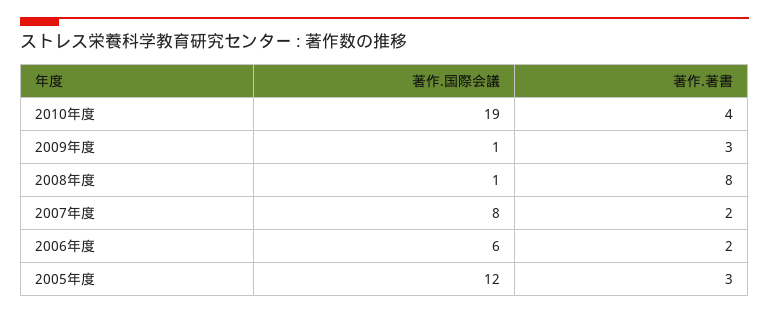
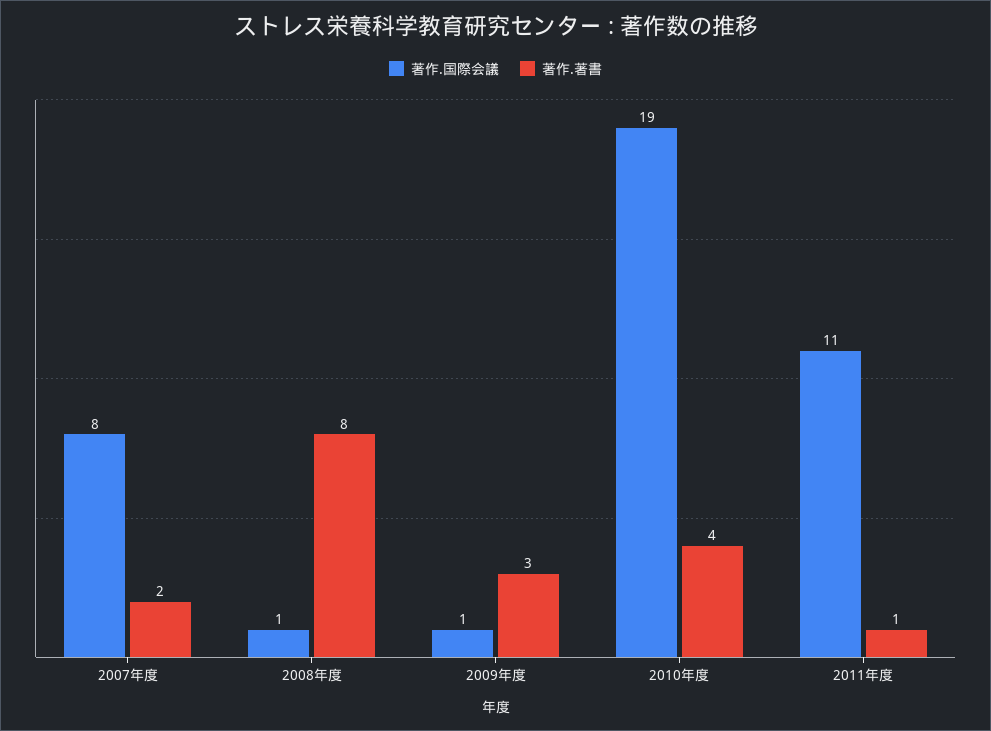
著作.国際会議, 2006年度: 6 -> none
著作.著書, 2006年度: 2 -> none
著作.国際会議, 2005年度: 12 -> none
著作.著書, 2005年度: 3 -> none
著作.国際会議, 2011年度: none -> 11
著作.著書, 2011年度: none -> 1

